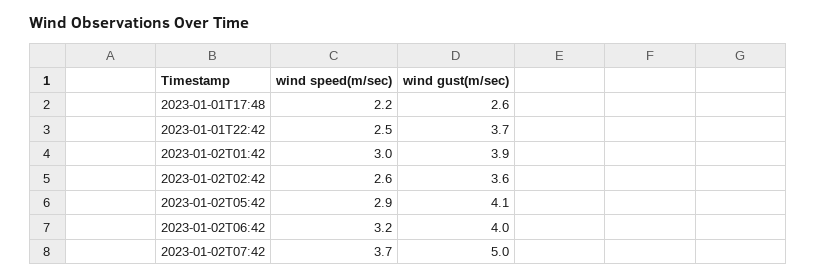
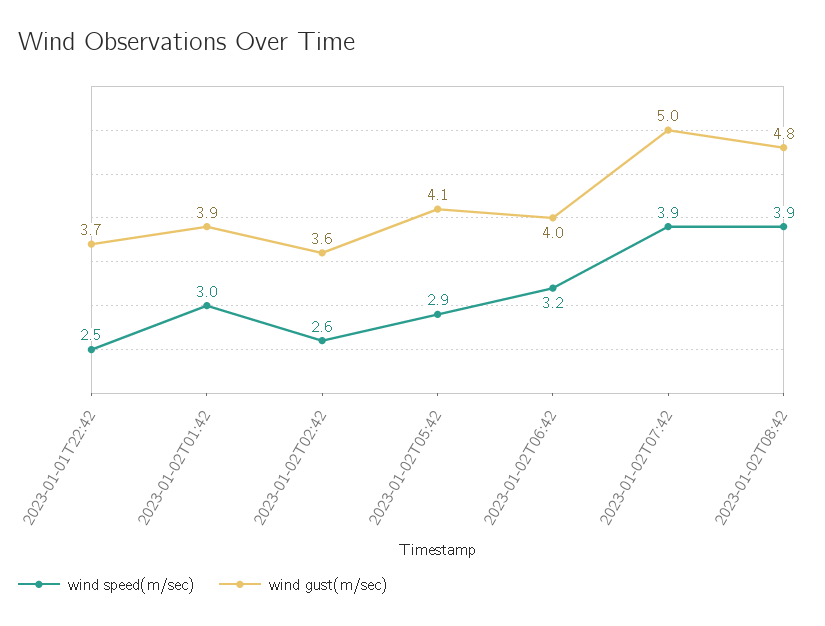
wind speed(m/sec), 2023-01-01T17:48: 2.2 -> none
wind gust(m/sec), 2023-01-01T17:48: 2.6 -> none
wind speed(m/sec), 2023-01-02T07:42: 3.7 -> 3.9
wind speed(m/sec), 2023-01-02T08:42: none -> 3.9
wind gust(m/sec), 2023-01-02T08:42: none -> 4.8

